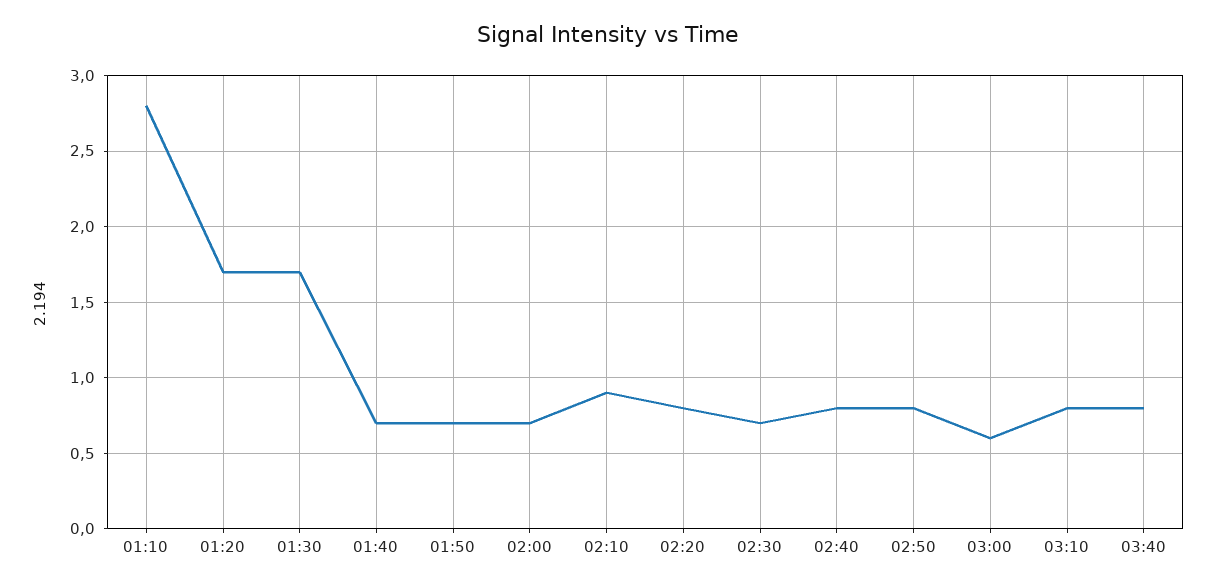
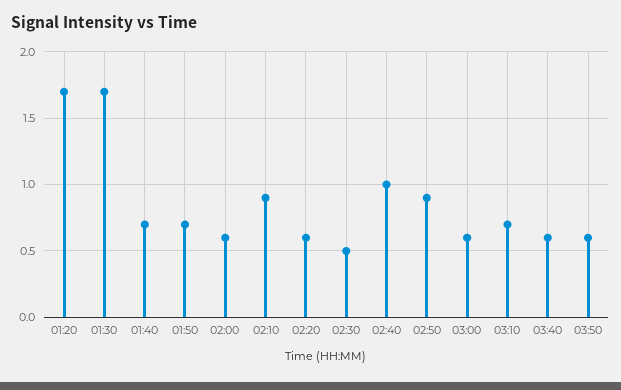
01:10: 2.8 -> none
02:00: 0.7 -> 0.6
02:20: 0.8 -> 0.6
02:30: 0.7 -> 0.5
02:40: 0.8 -> 1
02:50: 0.8 -> 0.9
03:10: 0.8 -> 0.7
03:40: 0.8 -> 0.6
03:50: none -> 0.6

